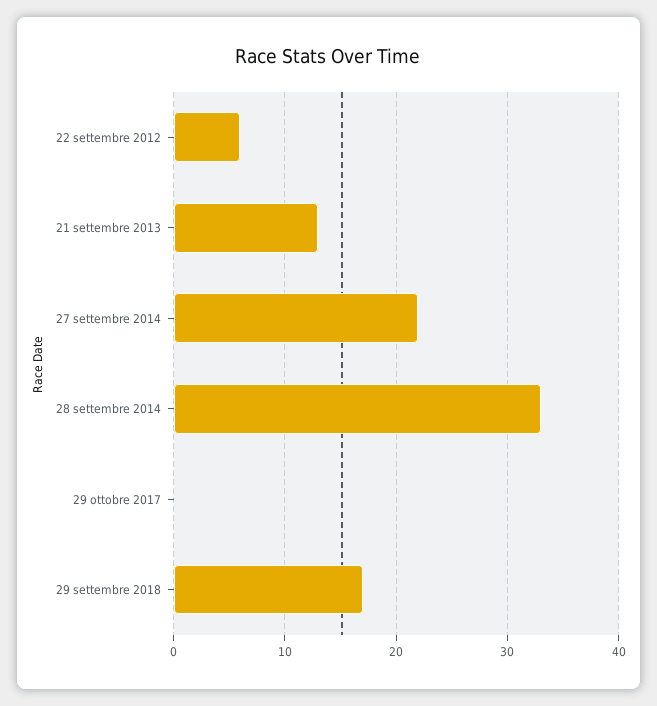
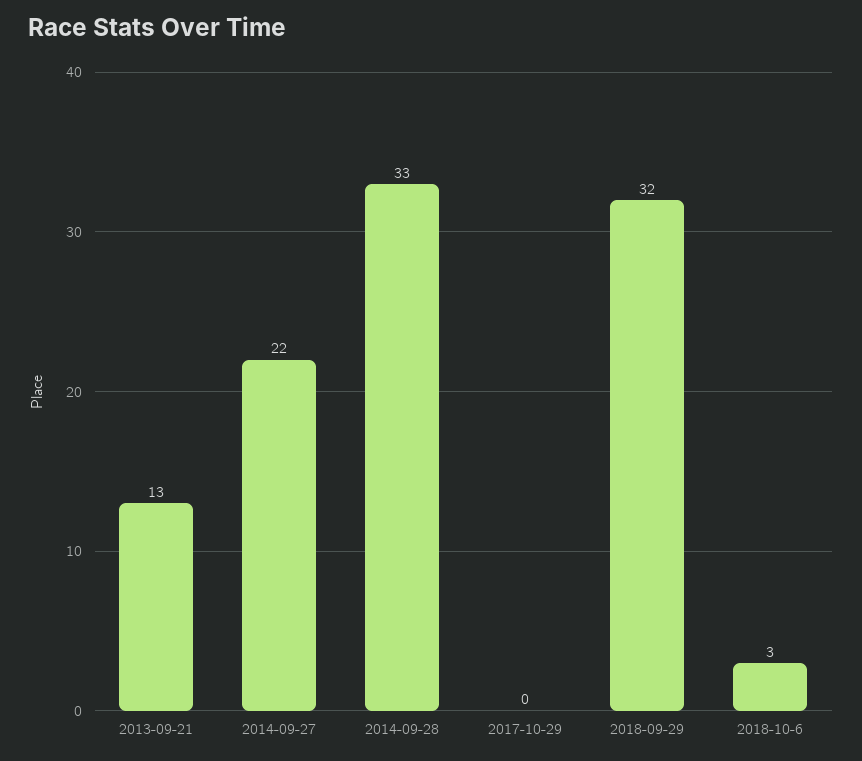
22 settembre 2012: 6 -> none
29 settembre 2018: 17 -> 32
2018-10-6: none -> 3

